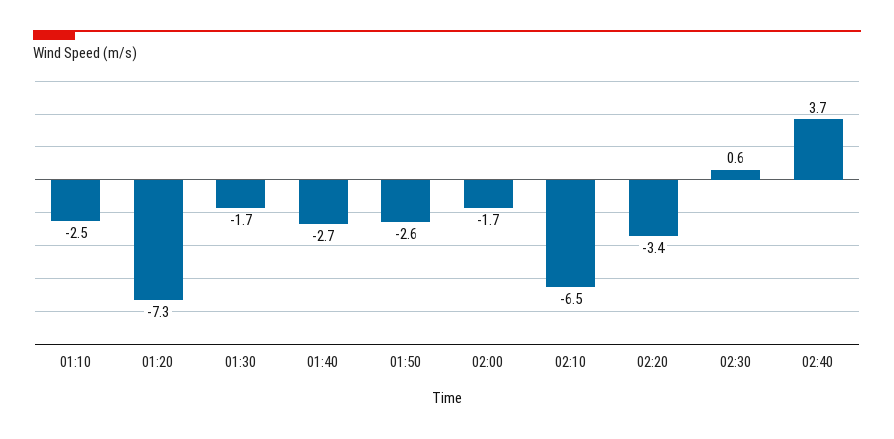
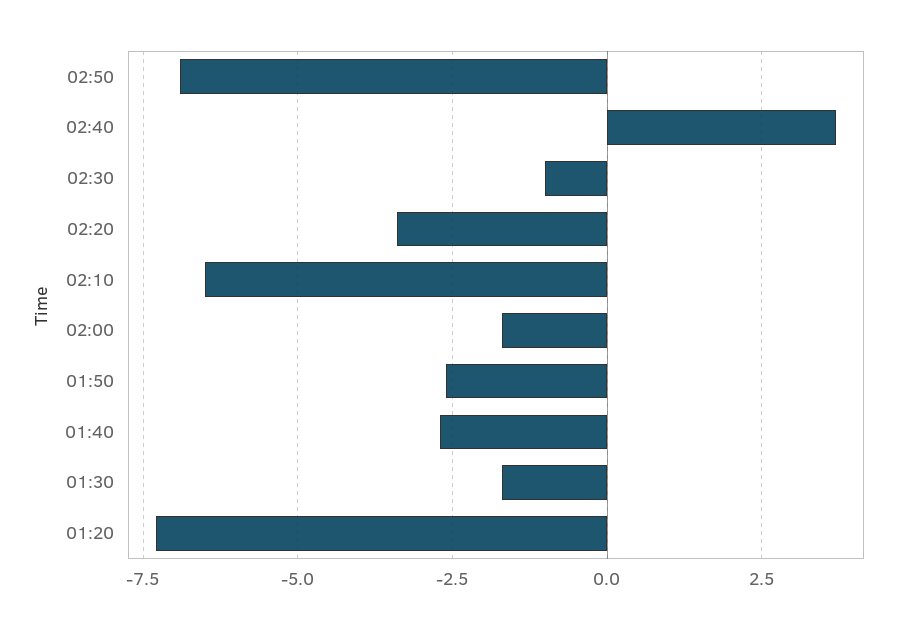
01:10: -2.5 -> none
02:30: 0.6 -> -1
02:50: none -> -7

